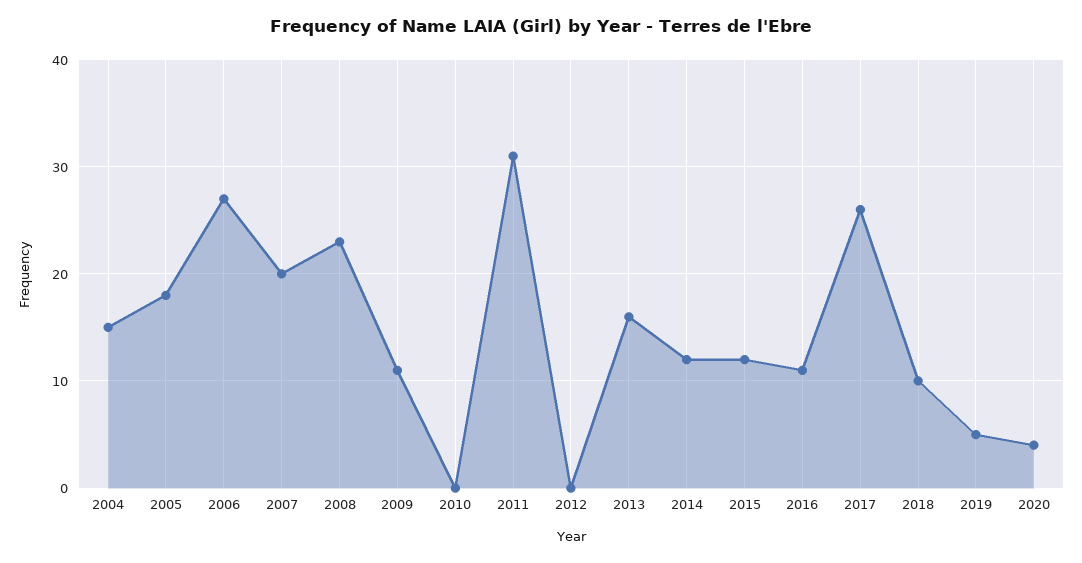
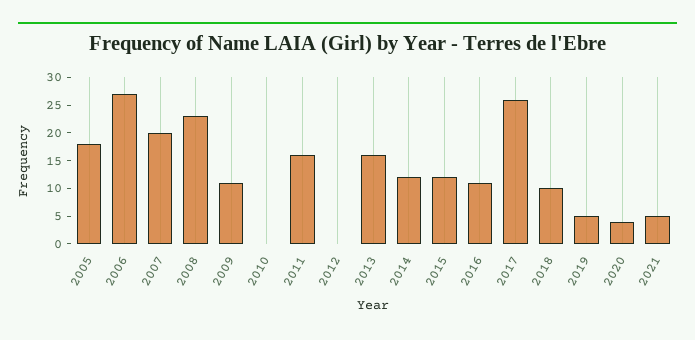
2004: 15 -> none
2011: 31 -> 15
2021: none -> 5

